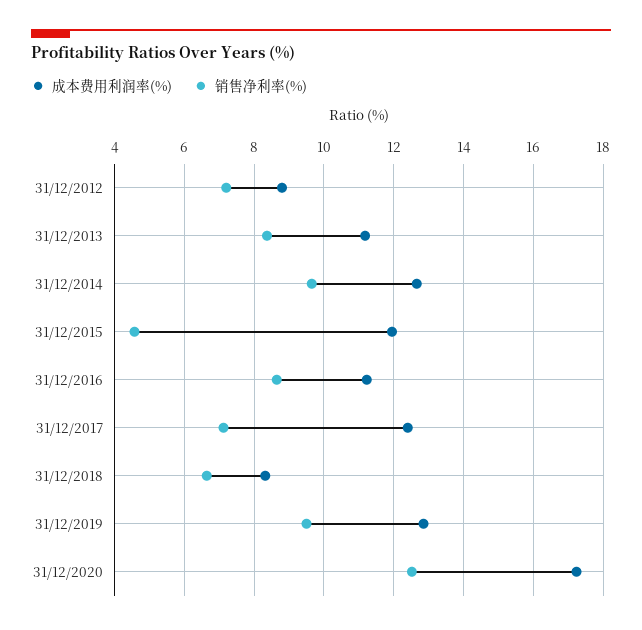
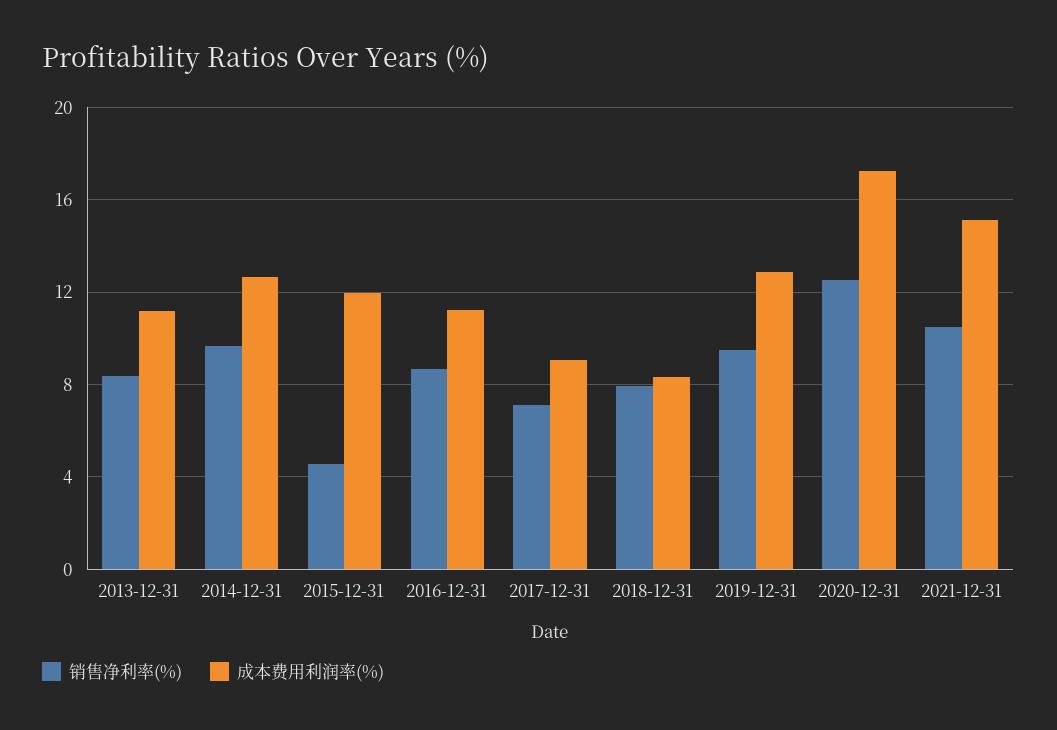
成本费用利润率(%), 31/12/2012: 8.8 -> none
销售净利率(%), 31/12/2012: 7.2 -> none
成本费用利润率(%), 31/12/2017: 12.4 -> 9
销售净利率(%), 31/12/2018: 6.6 -> 8
销售净利率(%), 2021-12-31: none -> 10.5
成本费用利润率(%), 2021-12-31: none -> 15

